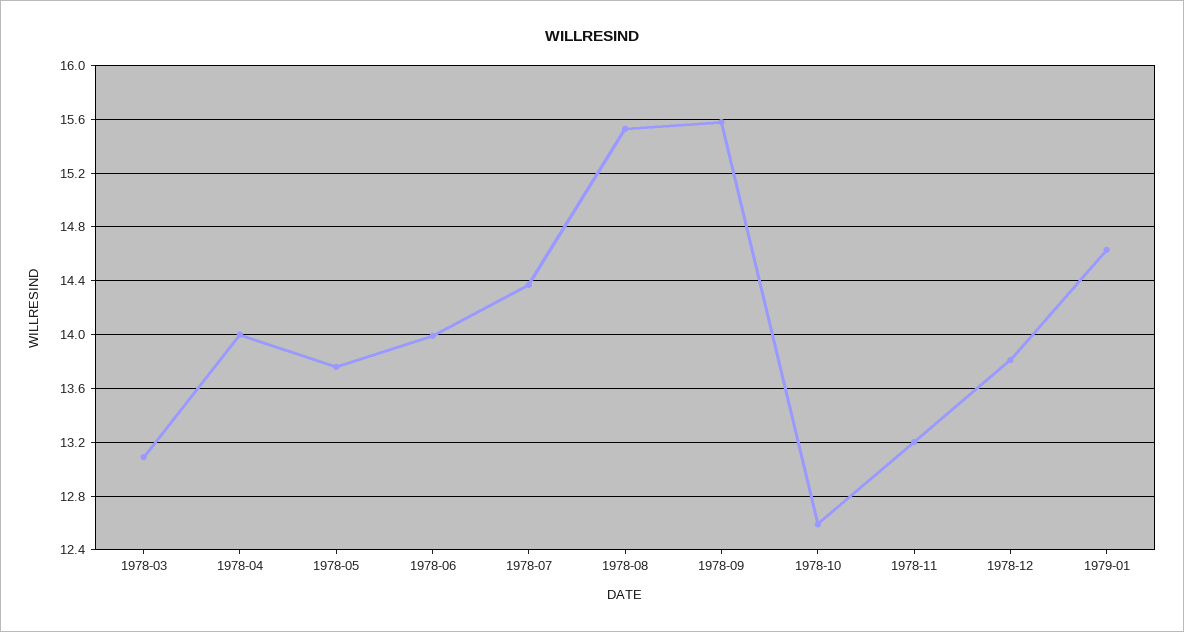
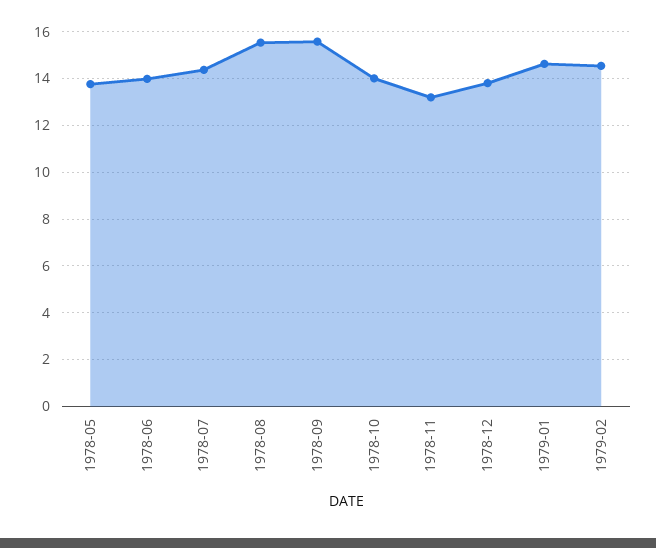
1978-03: 13.1 -> none
1978-04: 14 -> none
1978-10: 12.6 -> 14
1979-02: none -> 14.5

